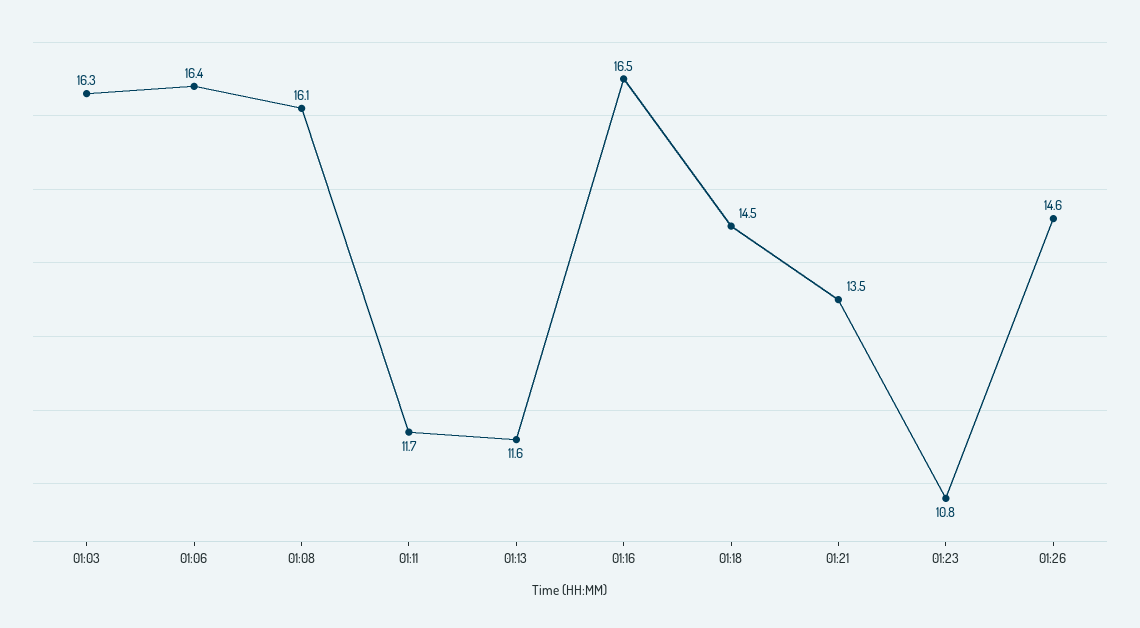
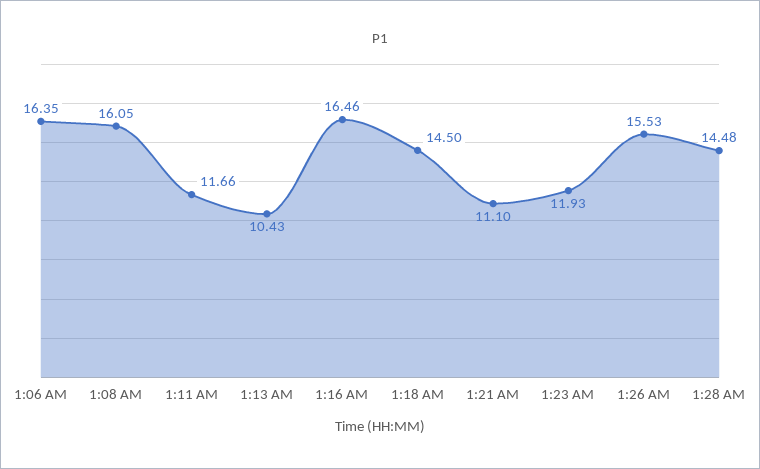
01:03: 16.3 -> none
01:13: 11.6 -> 10.43
01:21: 13.5 -> 11.1
01:23: 10.8 -> 11.93
01:26: 14.6 -> 15.53
1:28 AM: none -> 14.48

